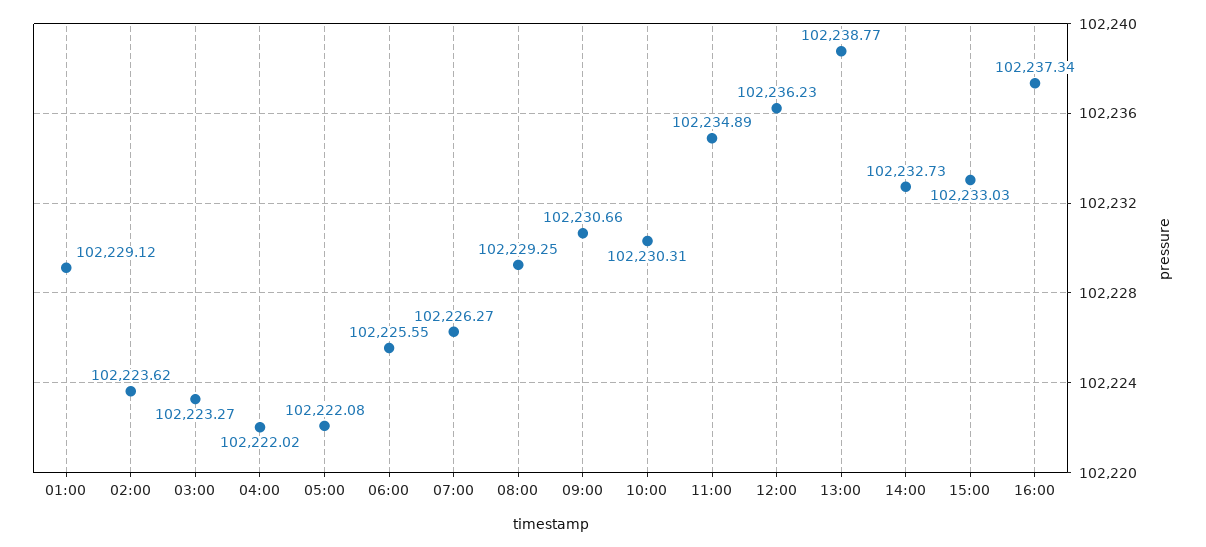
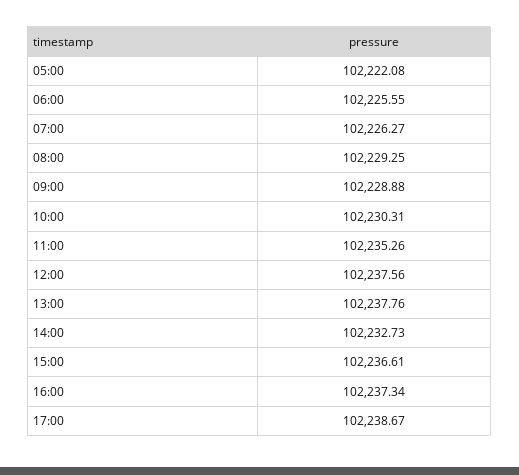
01:00: 102229.12 -> none
02:00: 102223.62 -> none
03:00: 102223.27 -> none
04:00: 102222.02 -> none
09:00: 102230.66 -> 102228.88
11:00: 102234.89 -> 102235.26
12:00: 102236.23 -> 102237.56
13:00: 102238.77 -> 102237.76
15:00: 102233.03 -> 102236.61
17:00: none -> 102238.67

